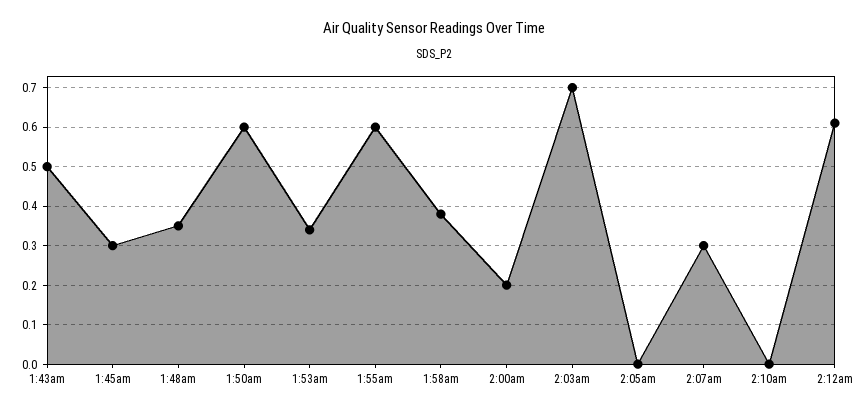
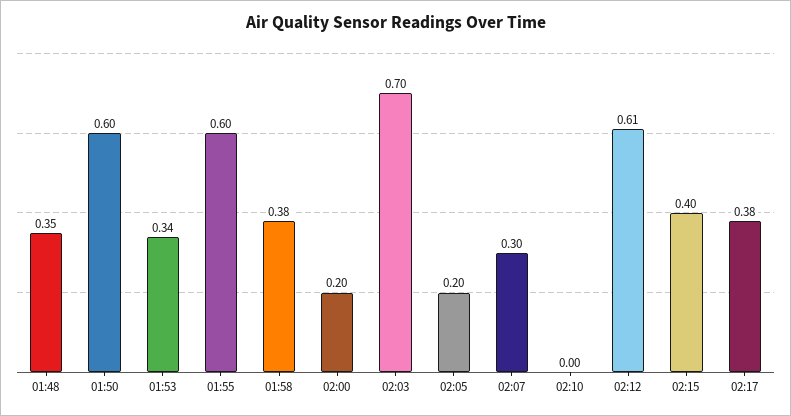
1:43am: 0.5 -> none
1:45am: 0.3 -> none
2:05am: 0 -> 0.2
02:15: none -> 0.4
02:17: none -> 0.38

